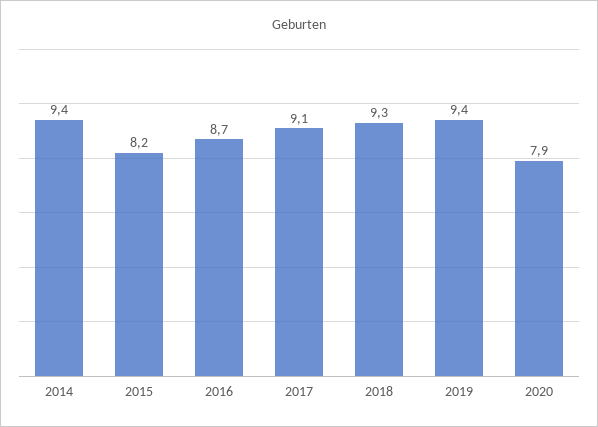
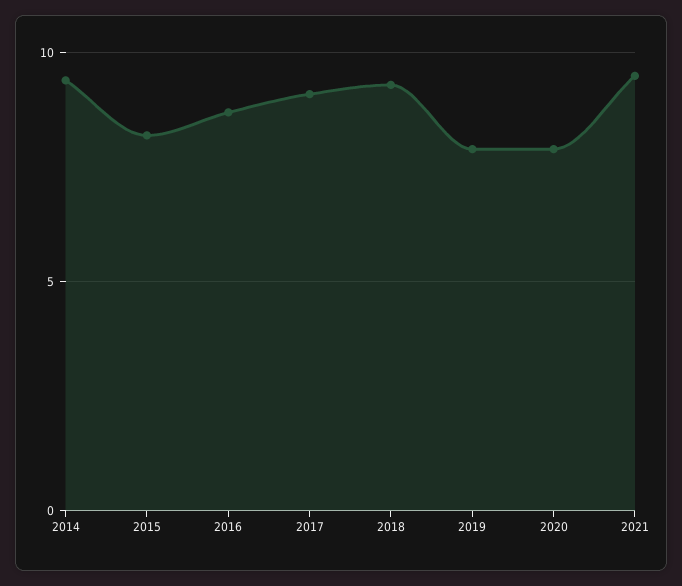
2019: 9.4 -> 8
2021: none -> 9.5

